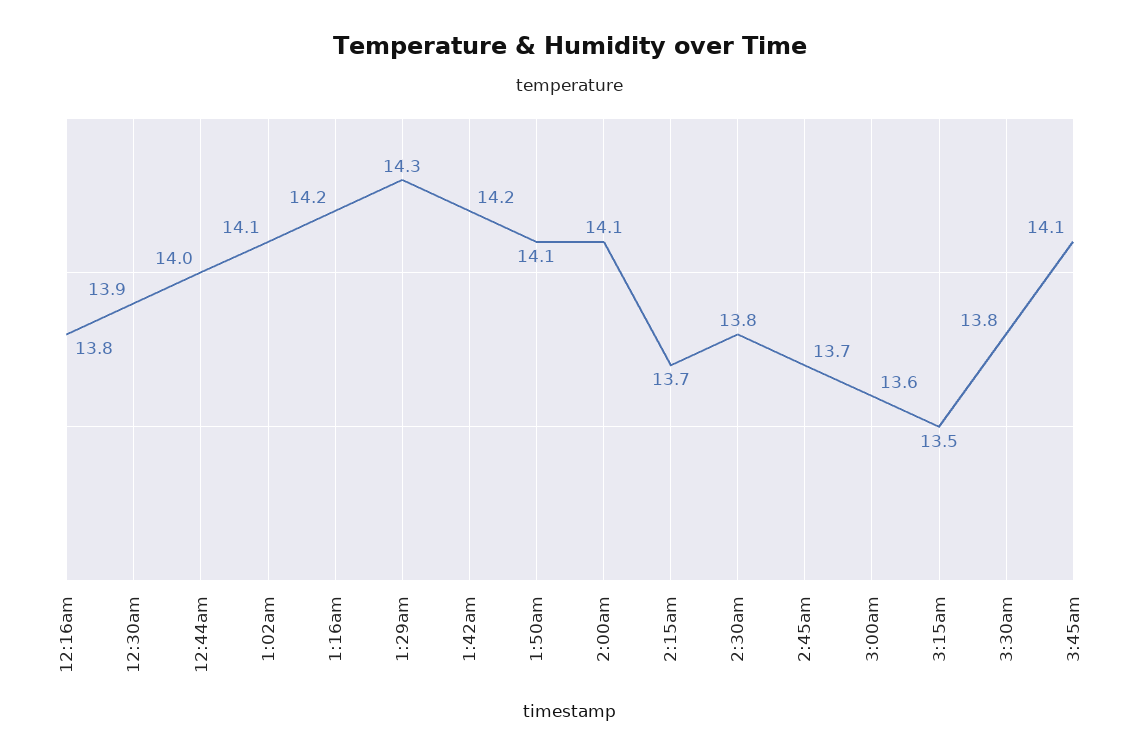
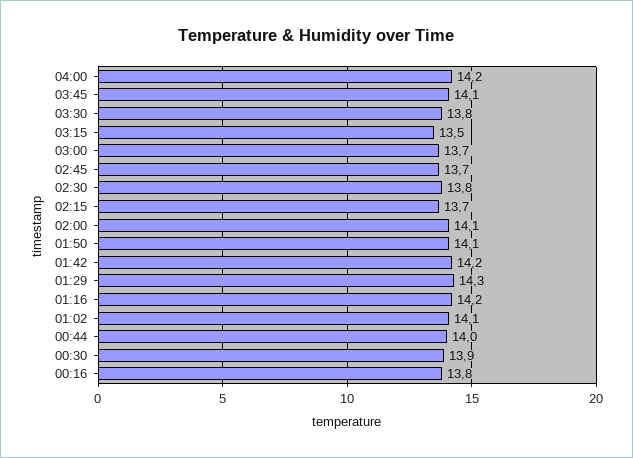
3:00am: 13.6 -> 13.7
04:00: none -> 14.2

